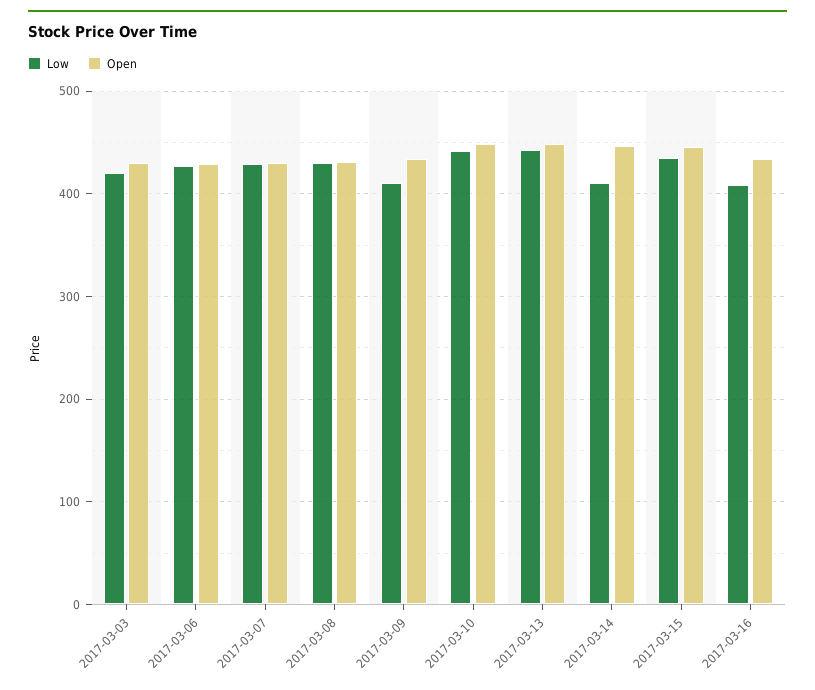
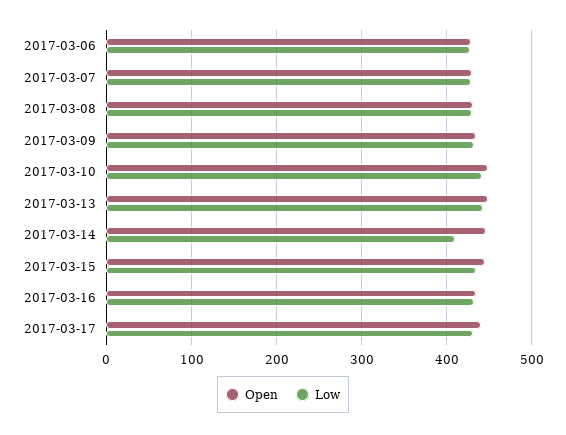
Low, 2017-03-03: 420 -> none
Open, 2017-03-03: 430 -> none
Low, 2017-03-09: 410 -> 430
Low, 2017-03-16: 410 -> 430
Open, 2017-03-17: none -> 440
Low, 2017-03-17: none -> 430

